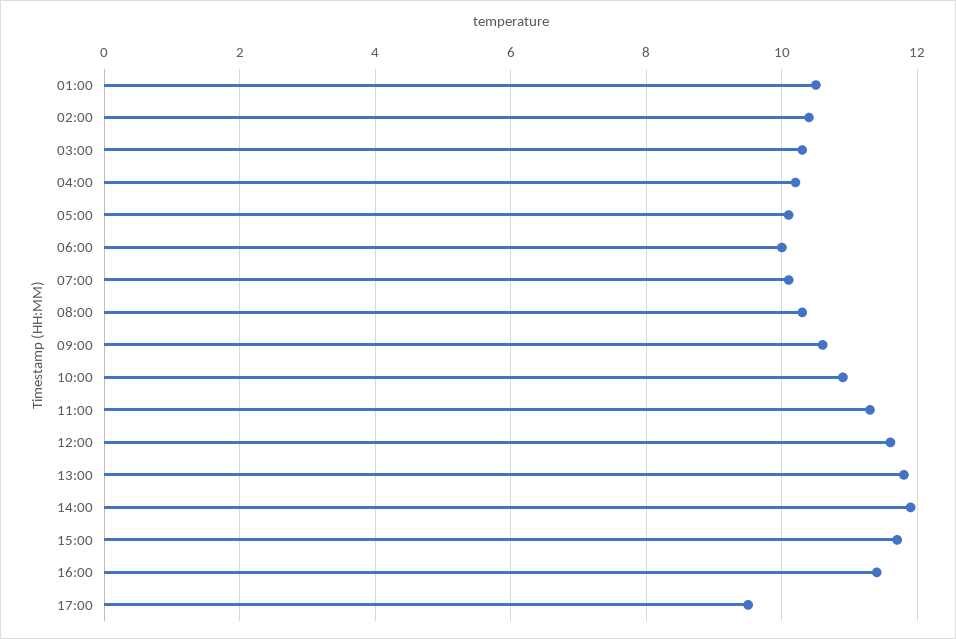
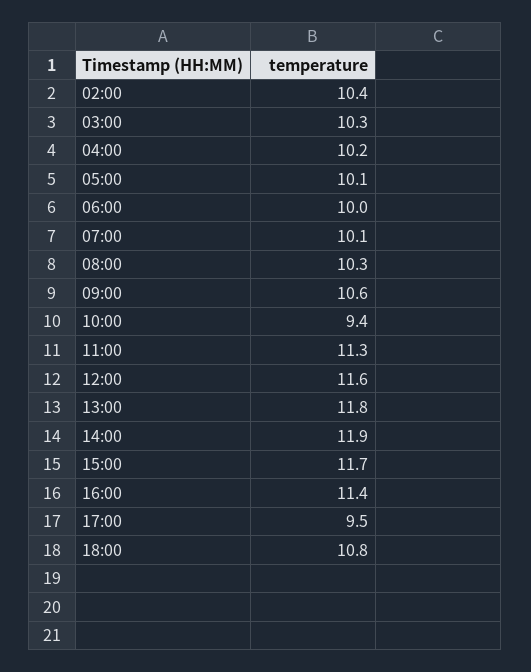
01:00: 10.5 -> none
10:00: 11 -> 9.4
18:00: none -> 10.8

